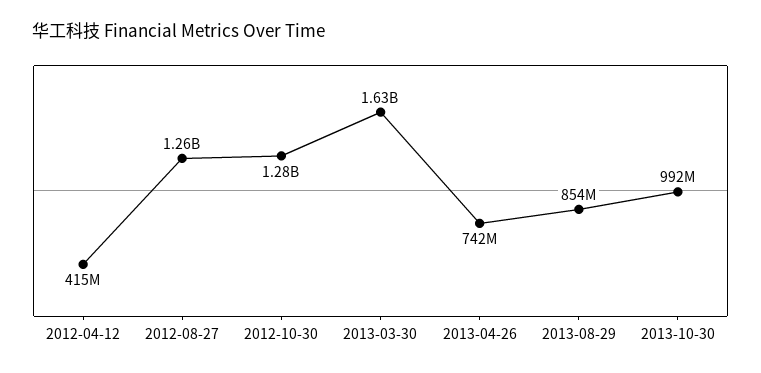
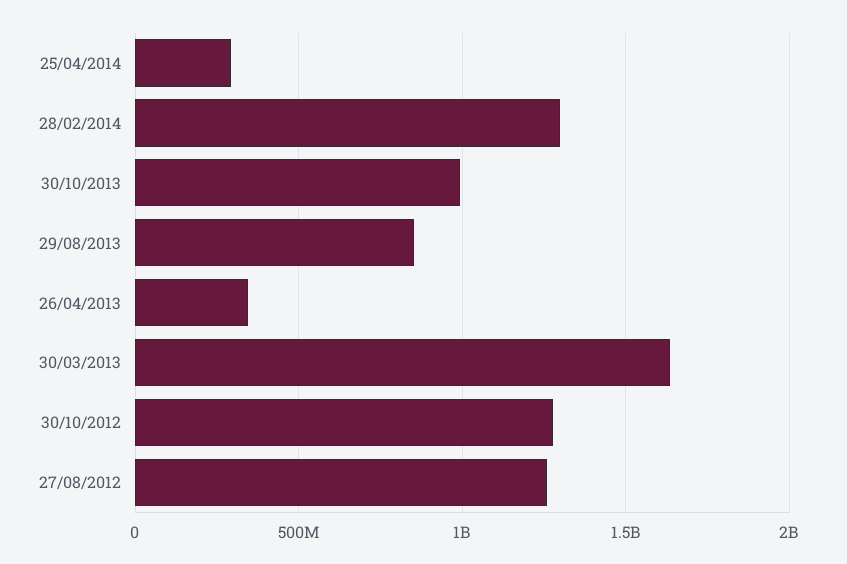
2012-04-12: 415000000 -> none
2013-04-26: 742000000 -> 350000000
25/04/2014: none -> 300000000
28/02/2014: none -> 1300000000

